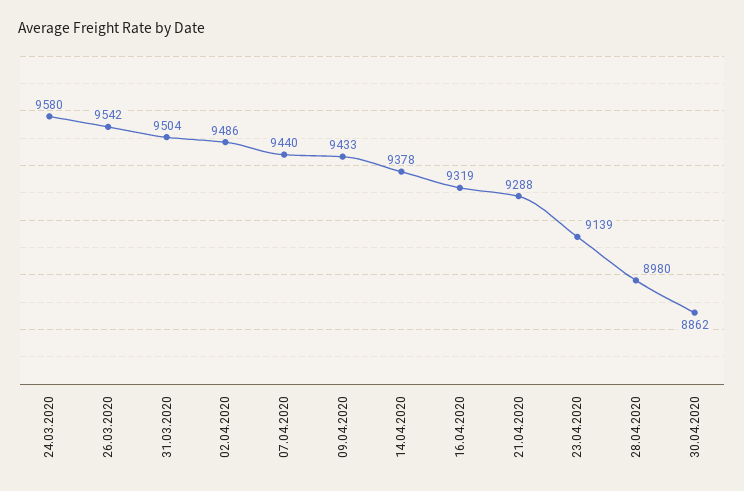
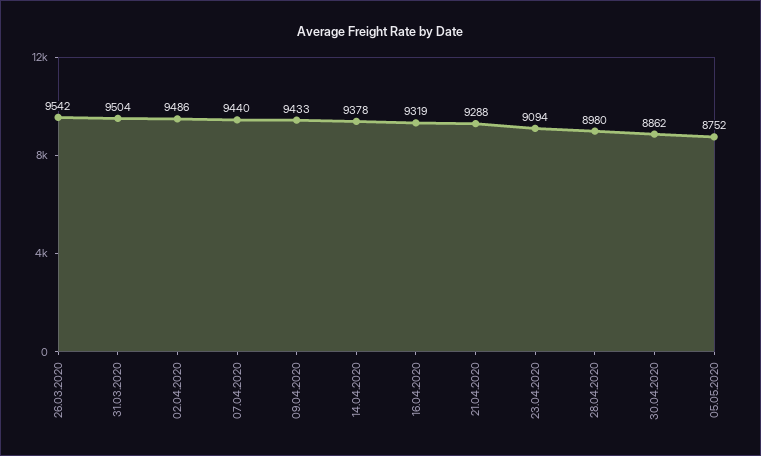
24.03.2020: 9580 -> none
23.04.2020: 9139 -> 9094
05.05.2020: none -> 8752

